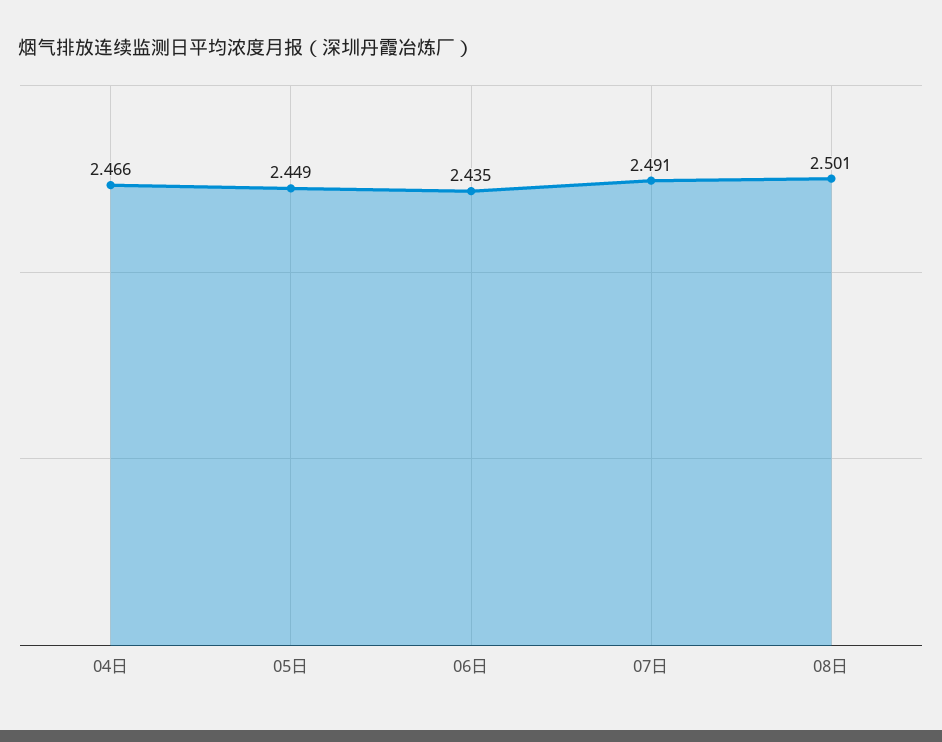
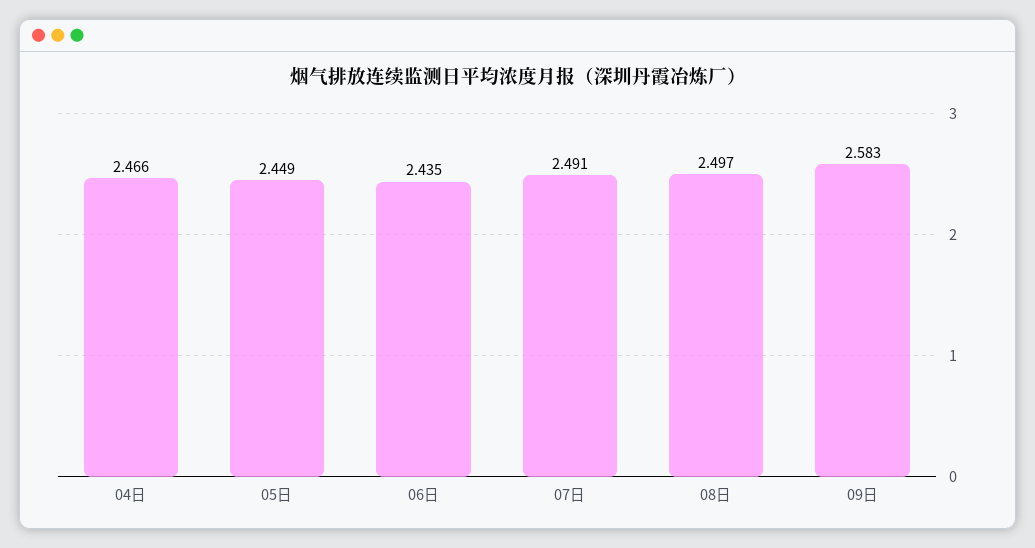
08日: 2.501 -> 2.497
09日: none -> 2.583

